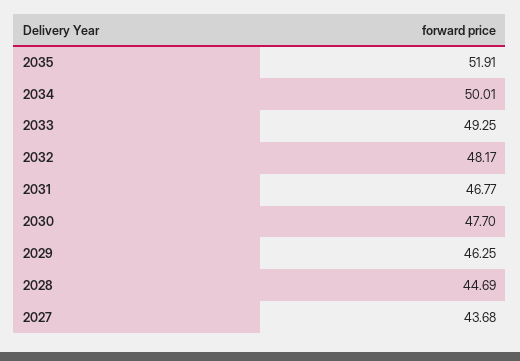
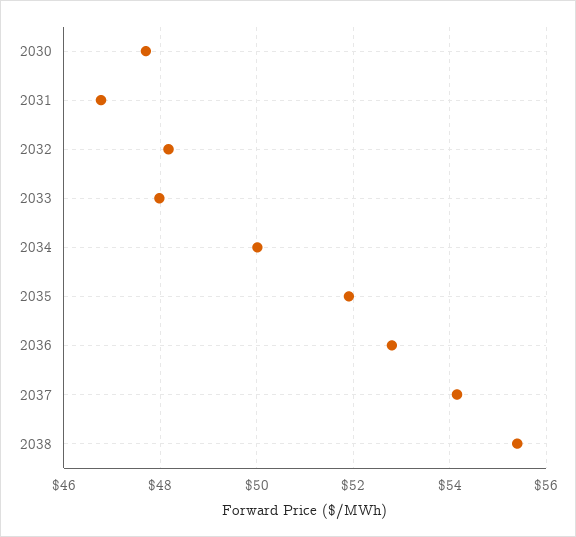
2033: 49.25 -> 48
2029: 46.25 -> none
2028: 44.69 -> none
2027: 43.68 -> none
2036: none -> 52.8
2037: none -> 54.2
2038: none -> 55.4

